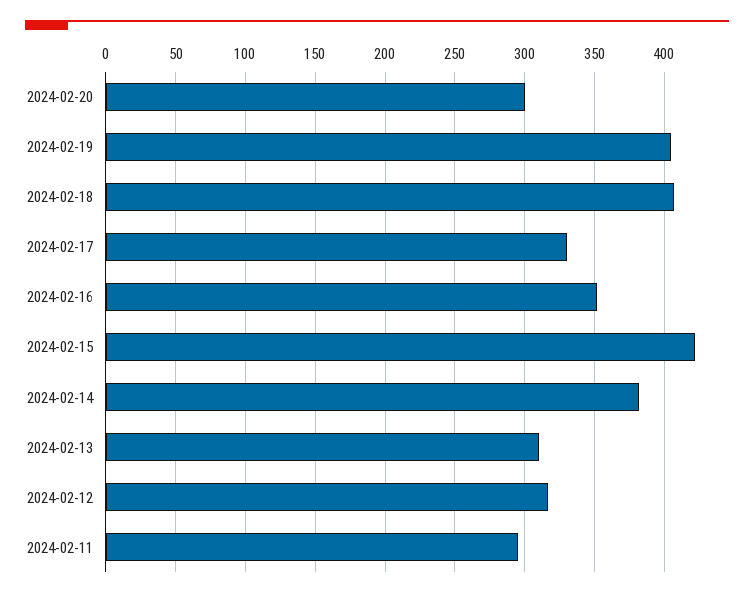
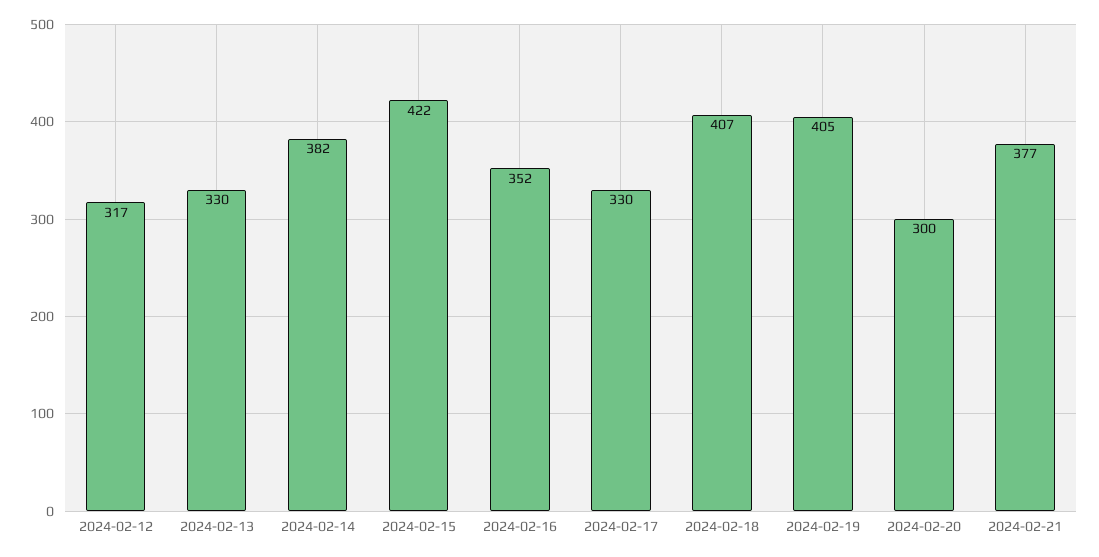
2024-02-13: 310 -> 330
2024-02-11: 295 -> none
2024-02-21: none -> 377

